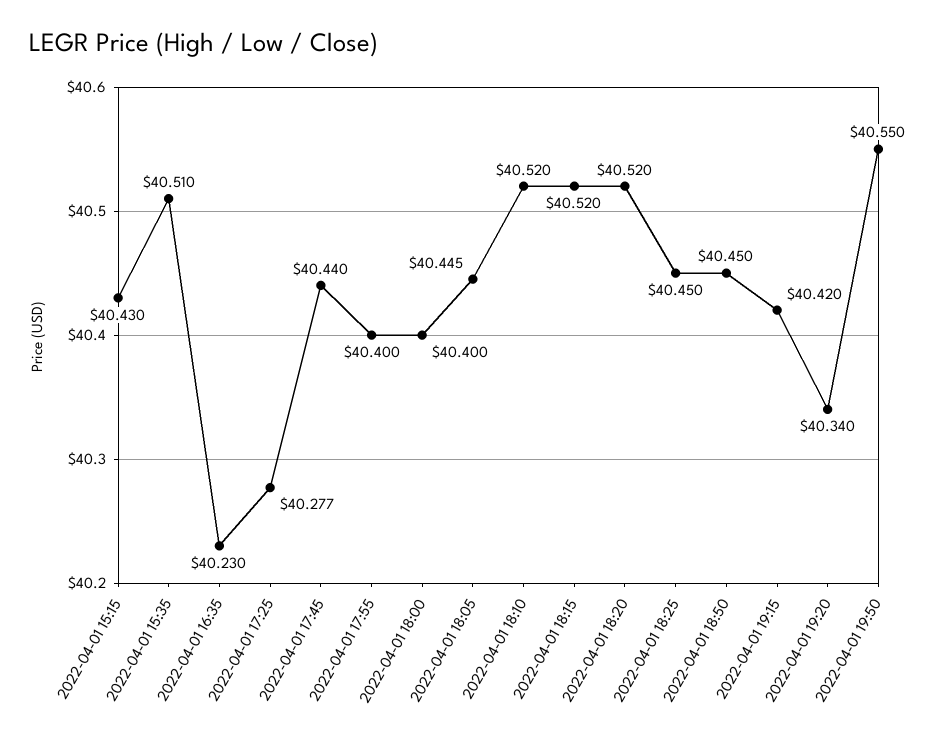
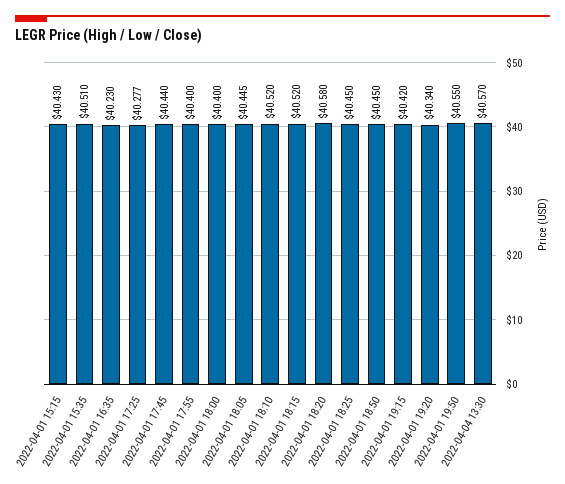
2022-04-01 18:20: 40.52 -> 40.58
2022-04-04 13:30: none -> 40.57

